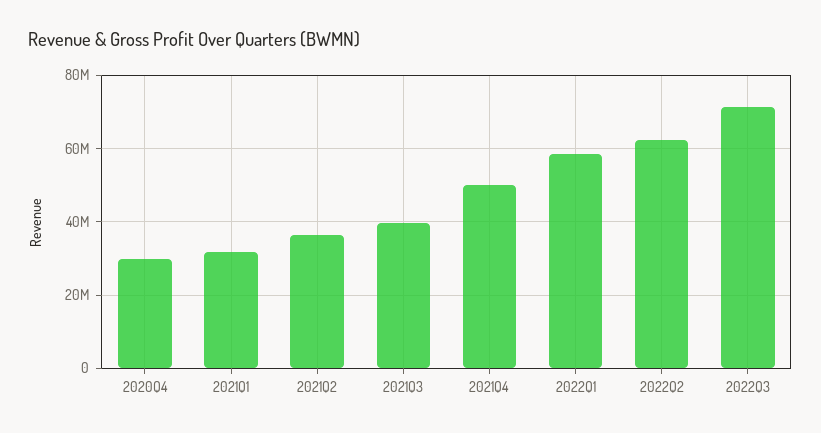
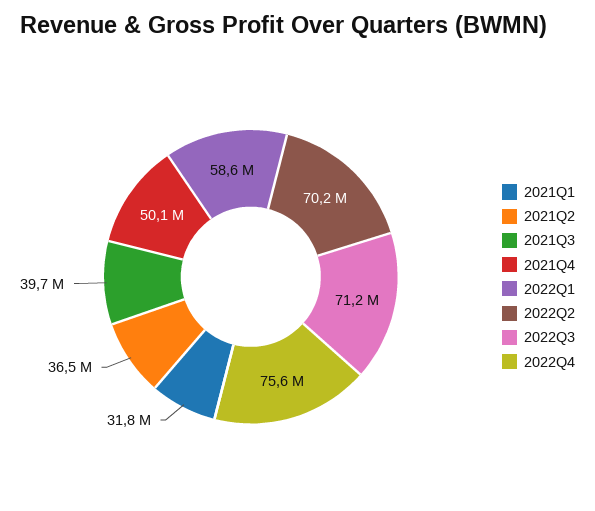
2020Q4: 30000000 -> none
2022Q2: 62000000 -> 70200000
2022Q4: none -> 75600000

